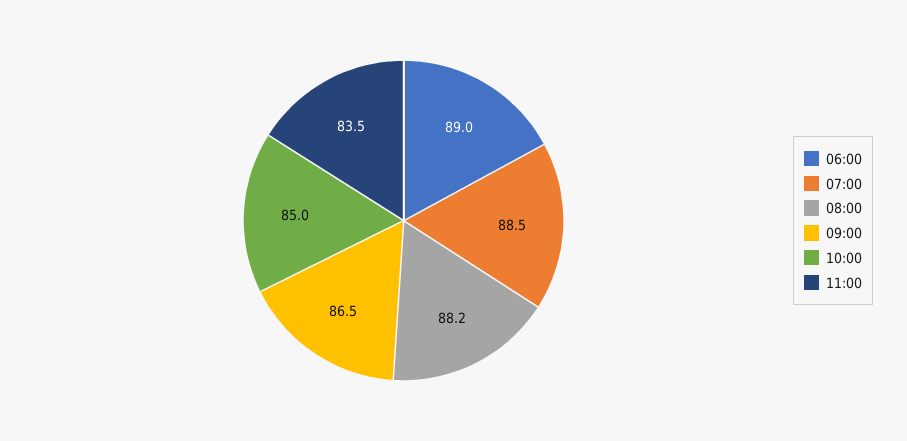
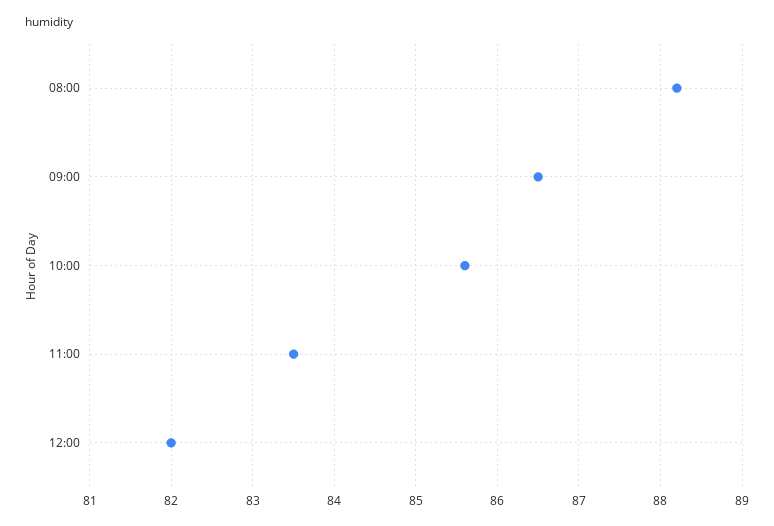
06:00: 89 -> none
07:00: 88.5 -> none
10:00: 85 -> 85.6
12:00: none -> 82

